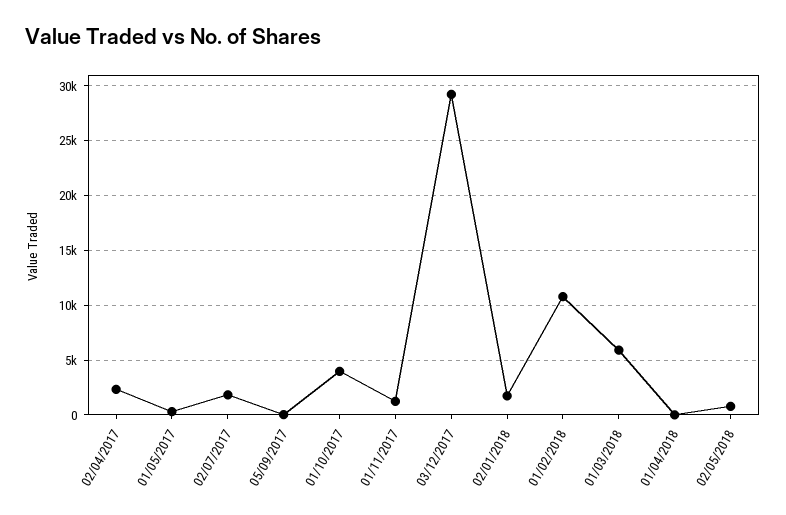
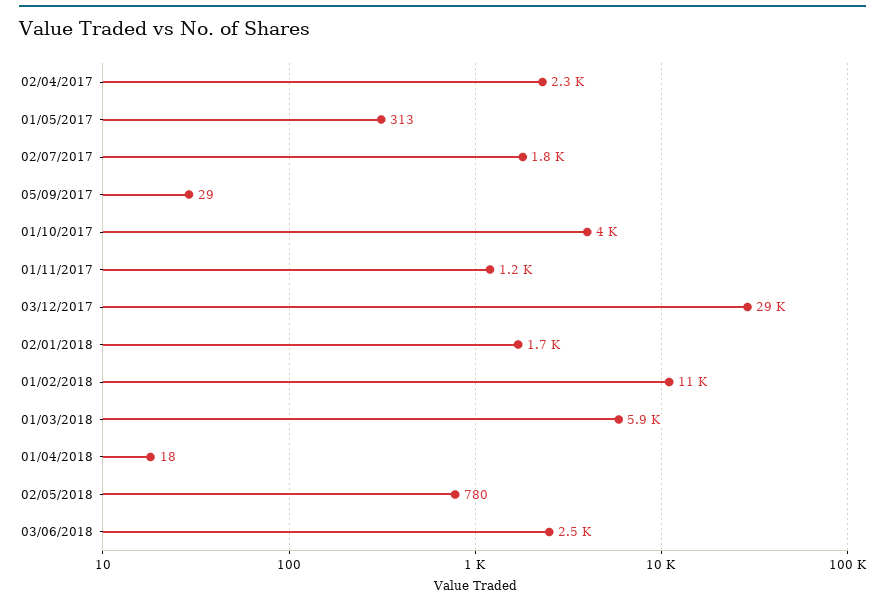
03/06/2018: none -> 2500

